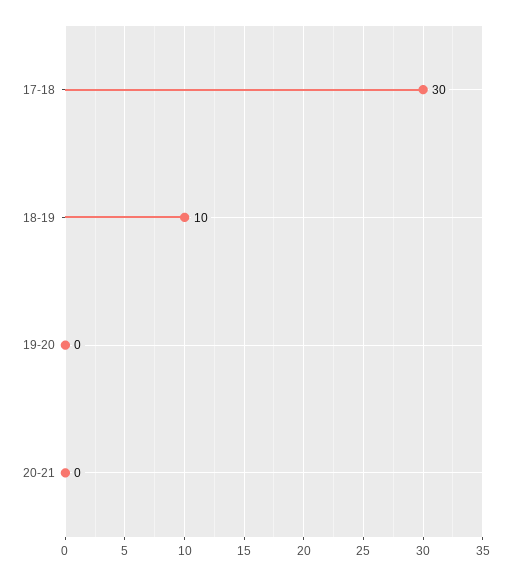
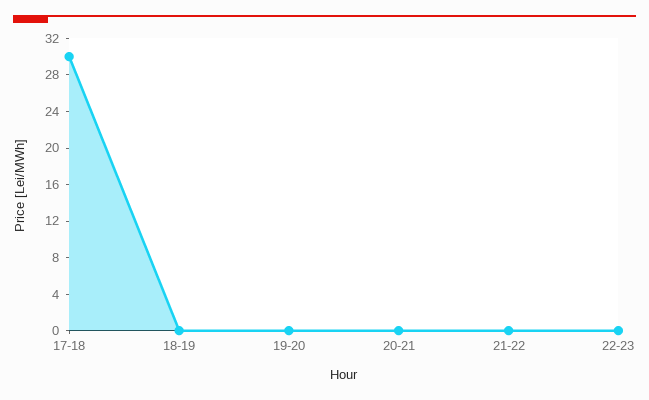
18-19: 10 -> 0
21-22: none -> 0
22-23: none -> 0

